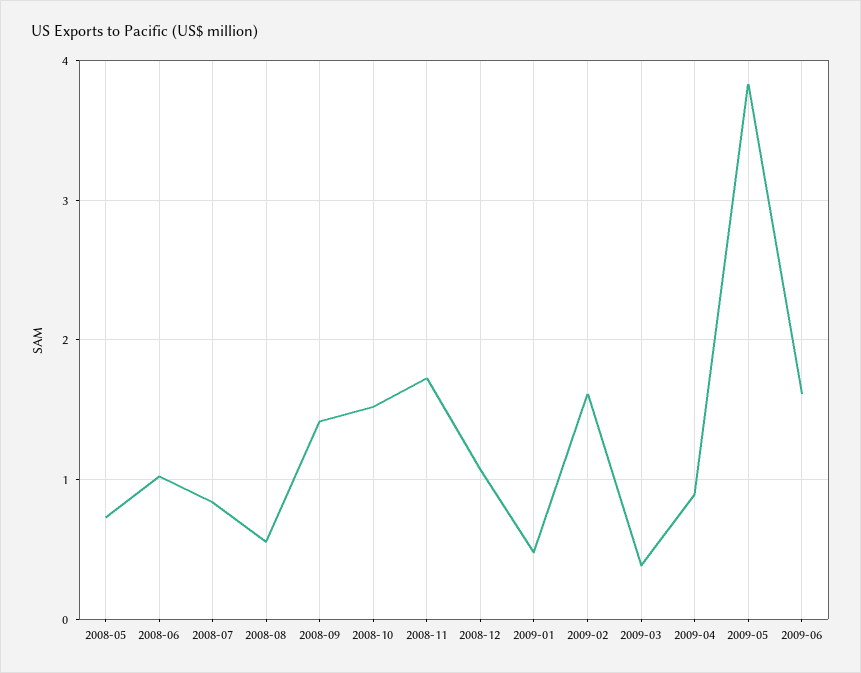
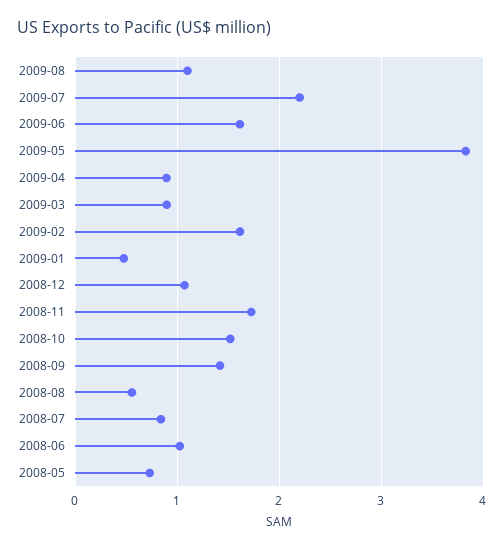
2009-03: 0.4 -> 0.9
2009-08: none -> 1.1
2009-07: none -> 2.2

